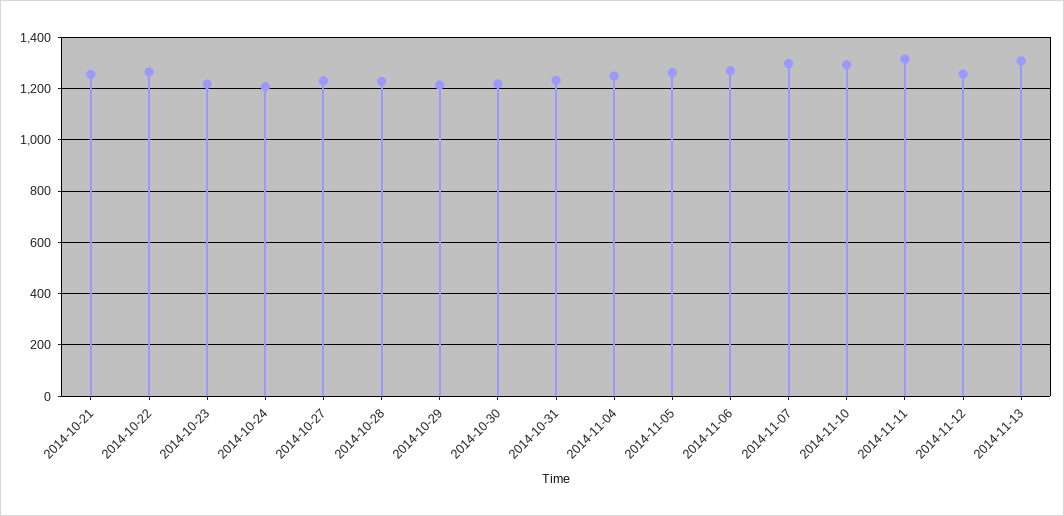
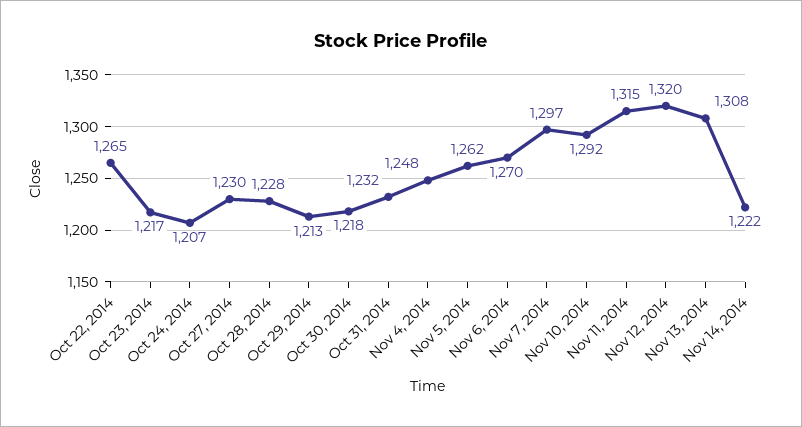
2014-10-21: 1250 -> none
2014-11-12: 1250 -> 1320
Nov 14, 2014: none -> 1222

